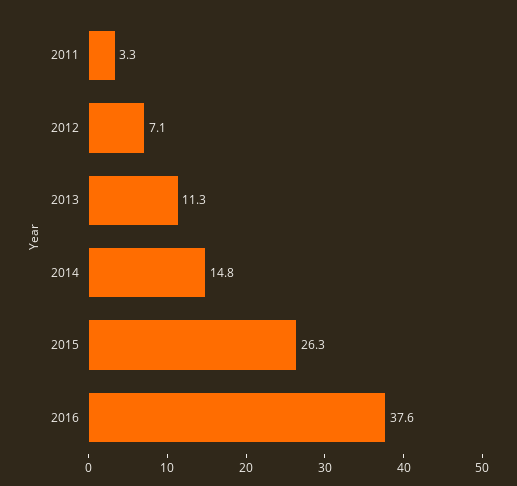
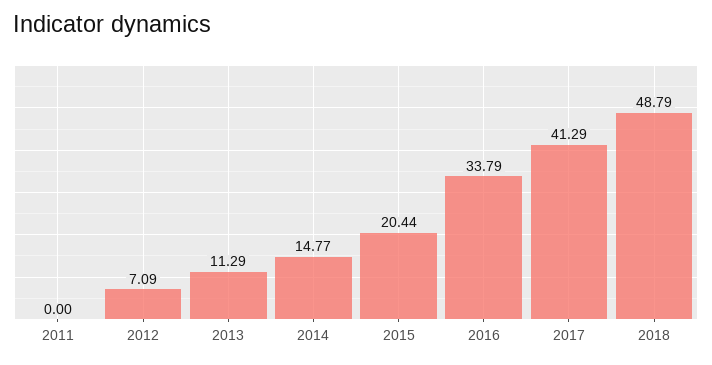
2011: 3.3 -> 0
2015: 26.3 -> 20.44
2016: 37.6 -> 33.79
2017: none -> 41.29
2018: none -> 48.79

